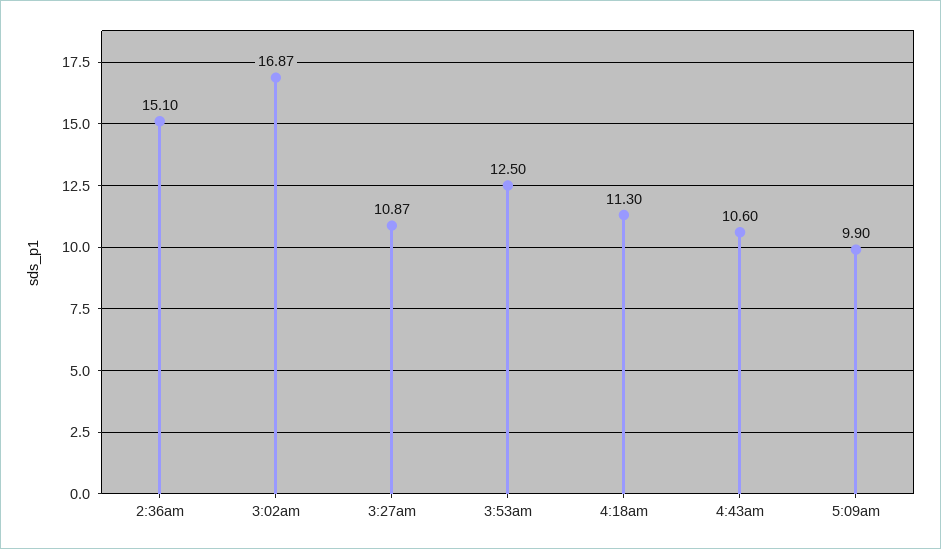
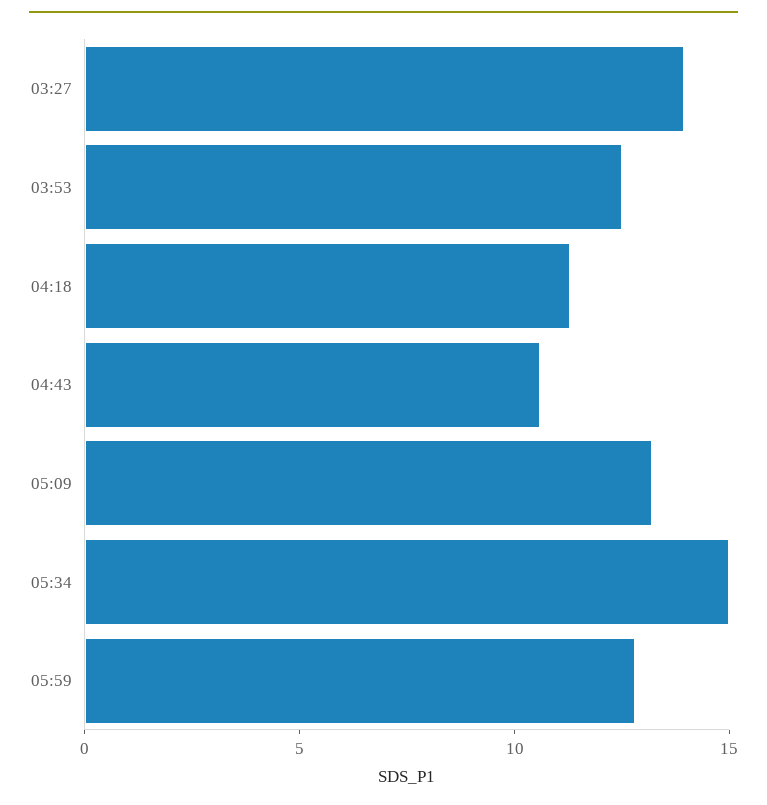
2:36am: 15.1 -> none
3:02am: 16.87 -> none
3:27am: 10.87 -> 14
5:09am: 9.9 -> 13
05:34: none -> 15
05:59: none -> 13

